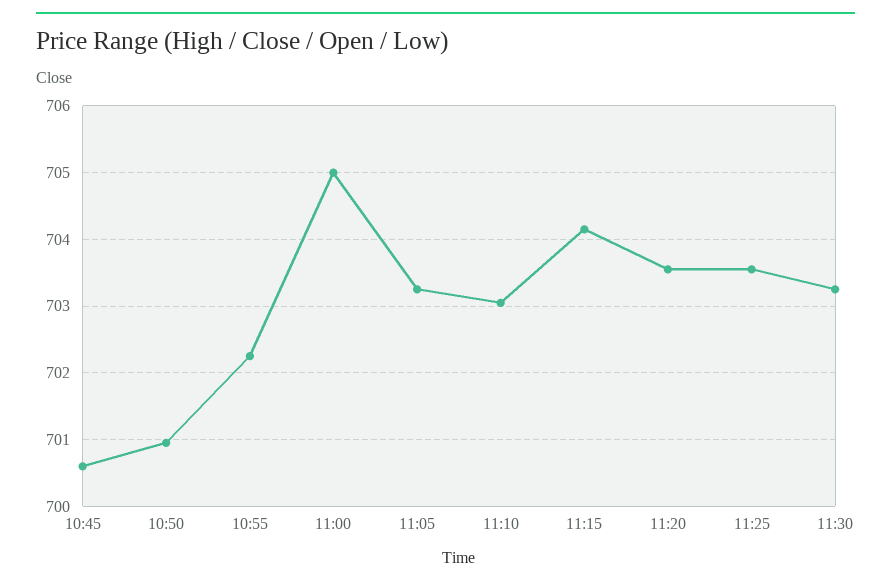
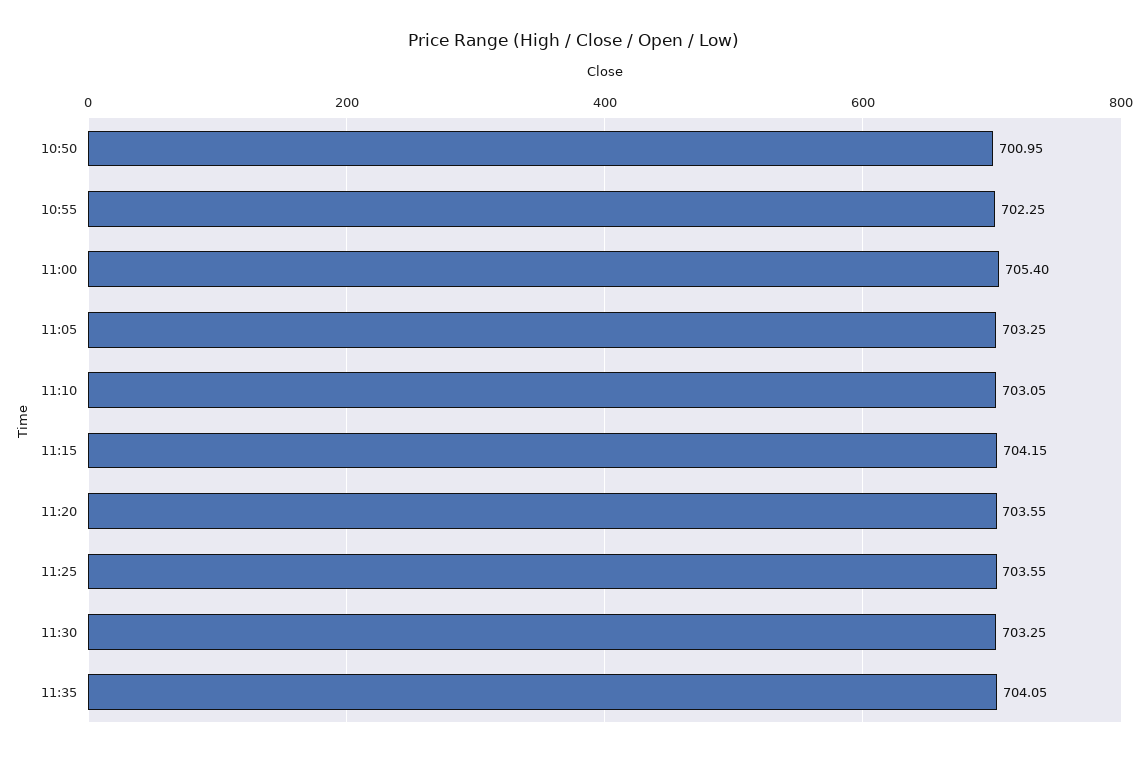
10:45: 700.6 -> none
11:00: 705 -> 705.4
11:35: none -> 704.05

